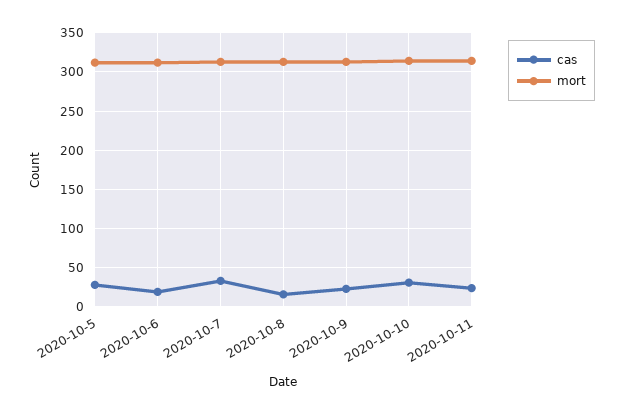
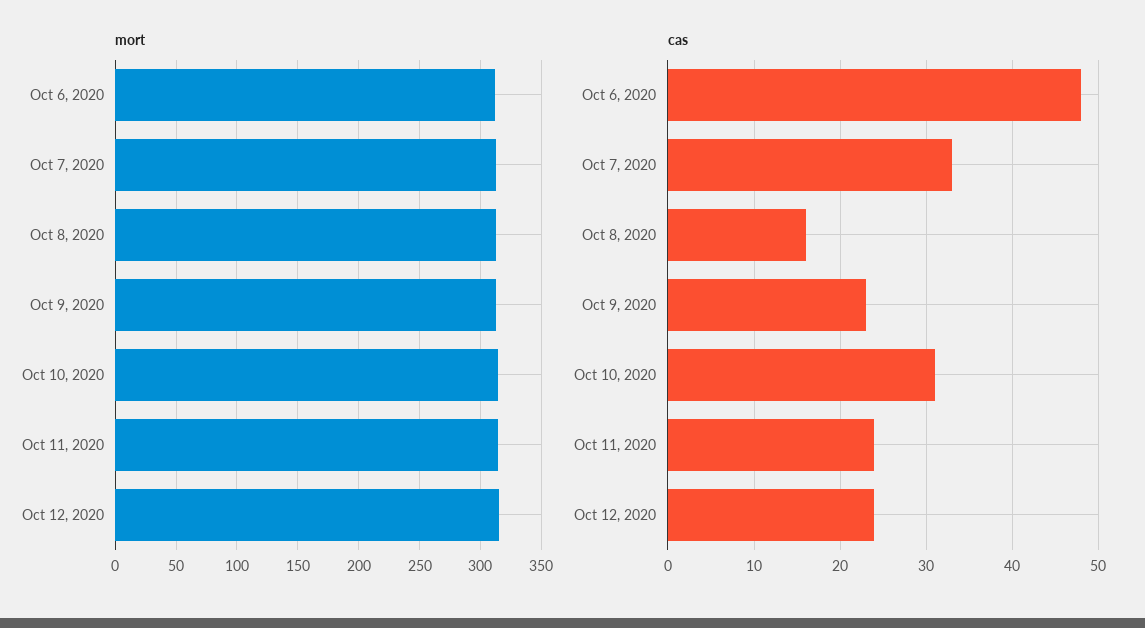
cas, 2020-10-5: 30 -> none
mort, 2020-10-5: 310 -> none
cas, 2020-10-6: 20 -> 48
mort, Oct 12, 2020: none -> 315
cas, Oct 12, 2020: none -> 24

